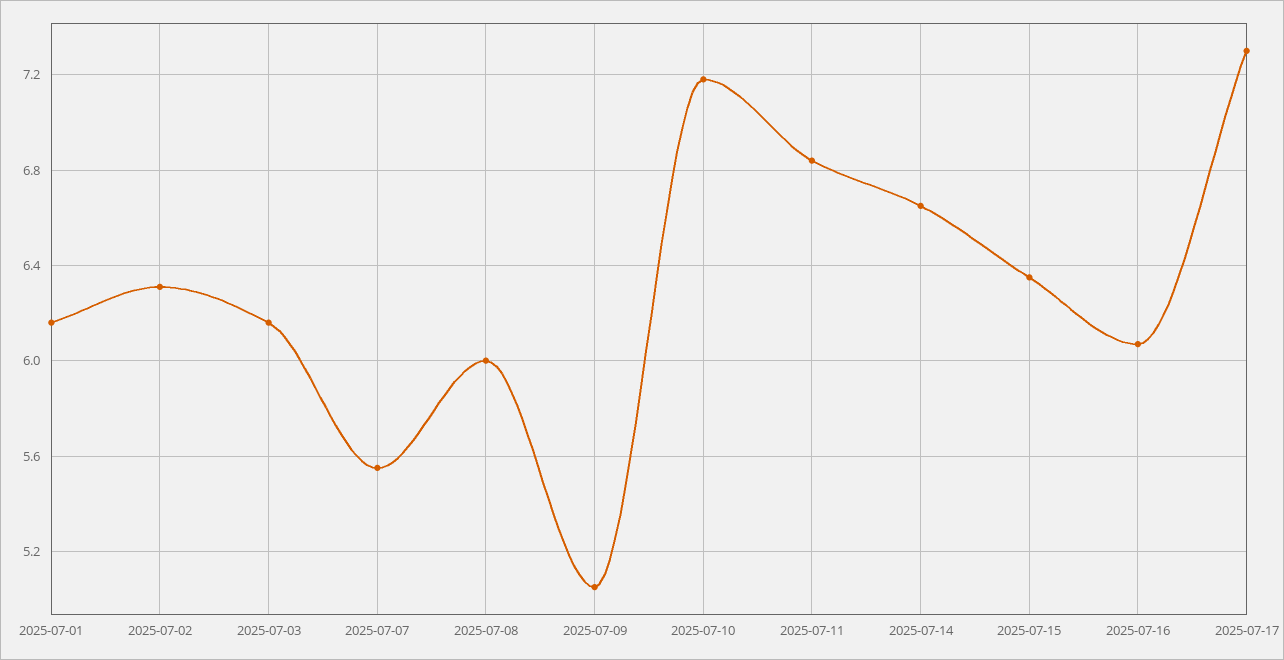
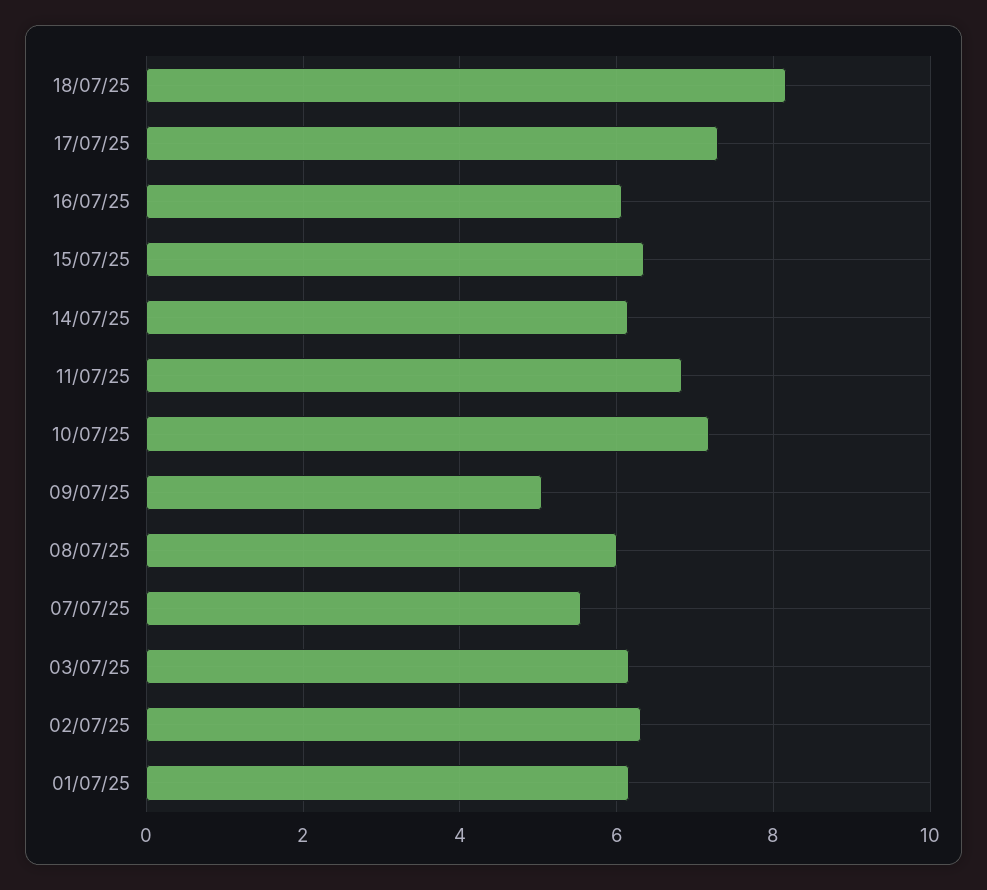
2025-07-14: 6.65 -> 6.2
18/07/25: none -> 8.2

